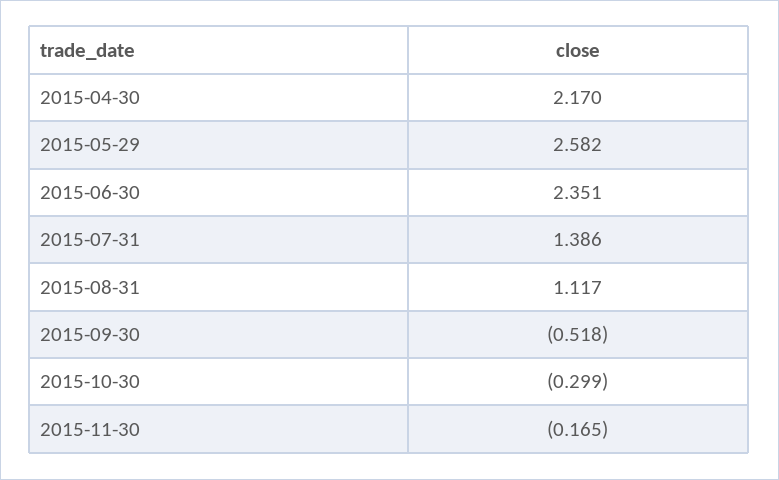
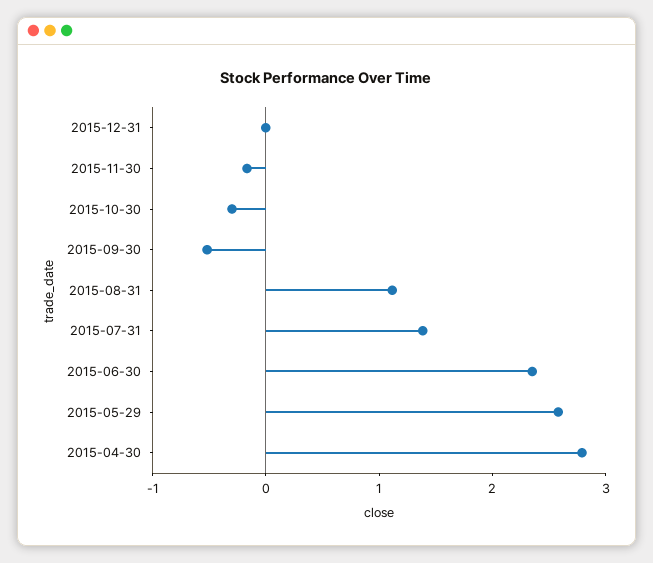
2015-04-30: 2.17 -> 2.8
2015-12-31: none -> 0

